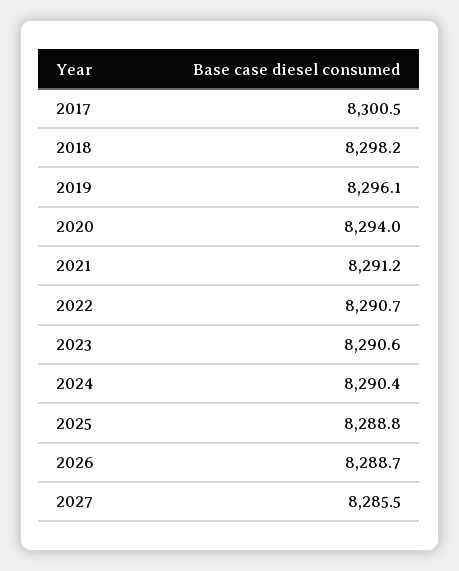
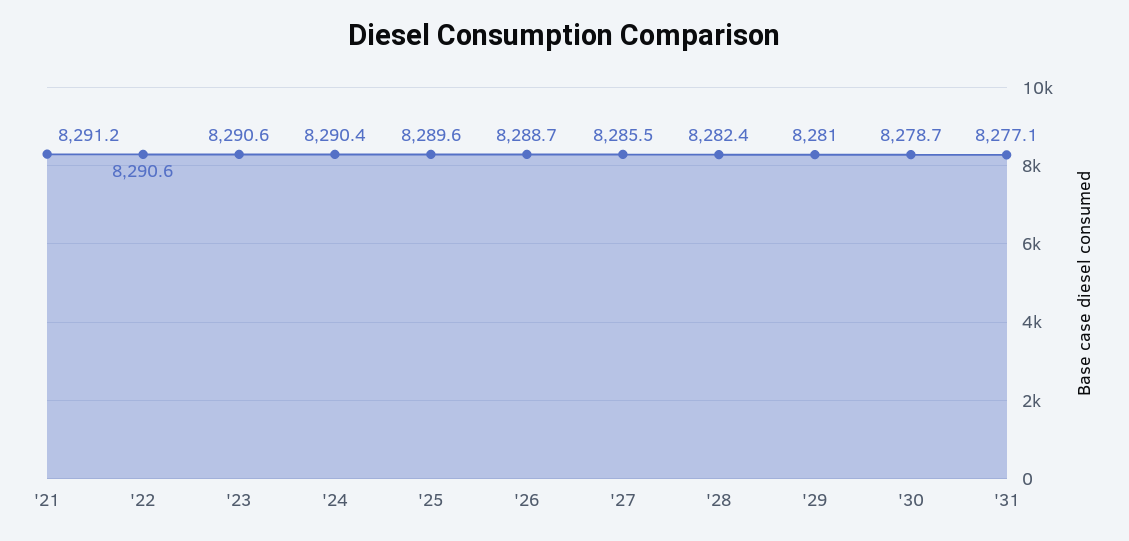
2017: 8300.5 -> none
2018: 8298.2 -> none
2019: 8296.1 -> none
2020: 8294 -> none
2022: 8290.7 -> 8290.6
2025: 8288.8 -> 8289.6
'28: none -> 8282.4
'29: none -> 8281
'30: none -> 8278.7
'31: none -> 8277.1

